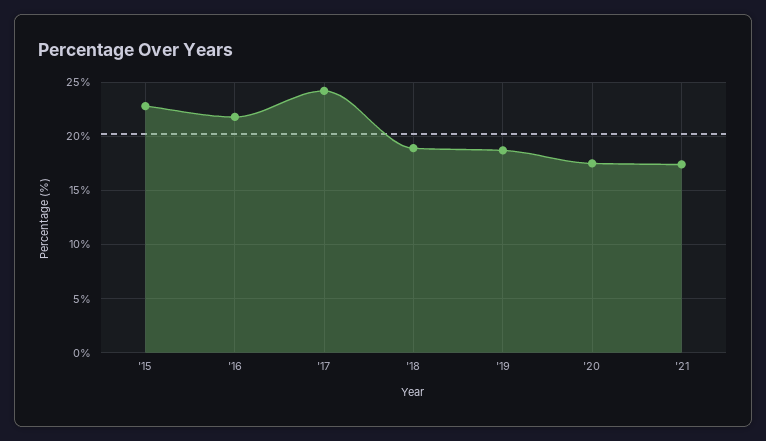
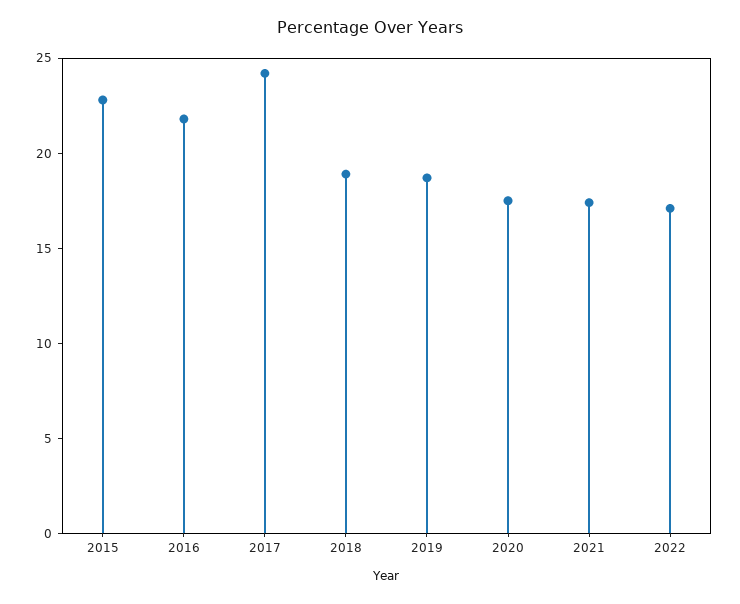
2022: none -> 17

